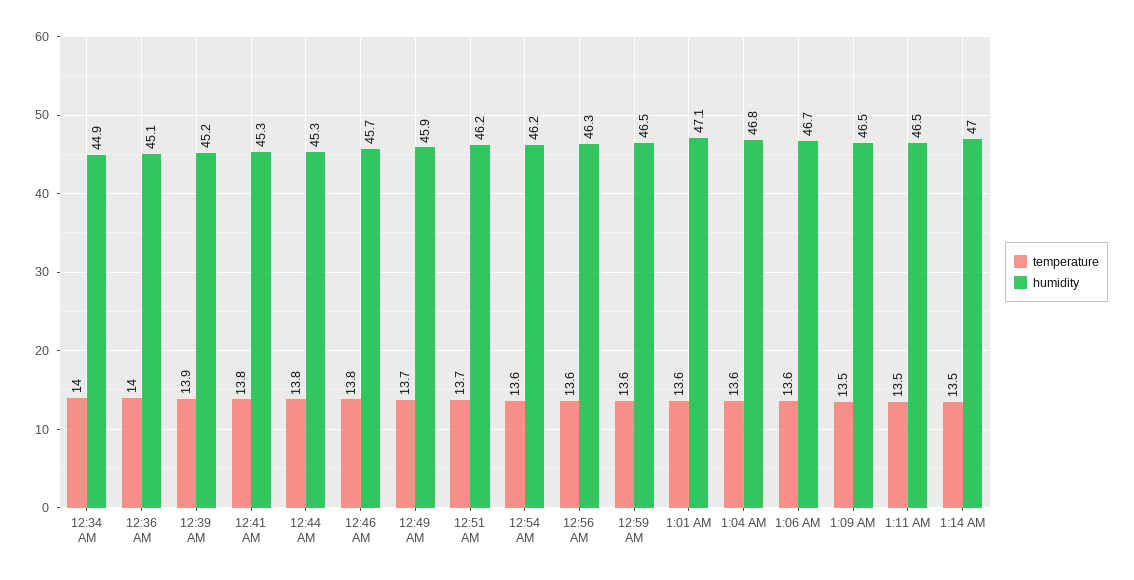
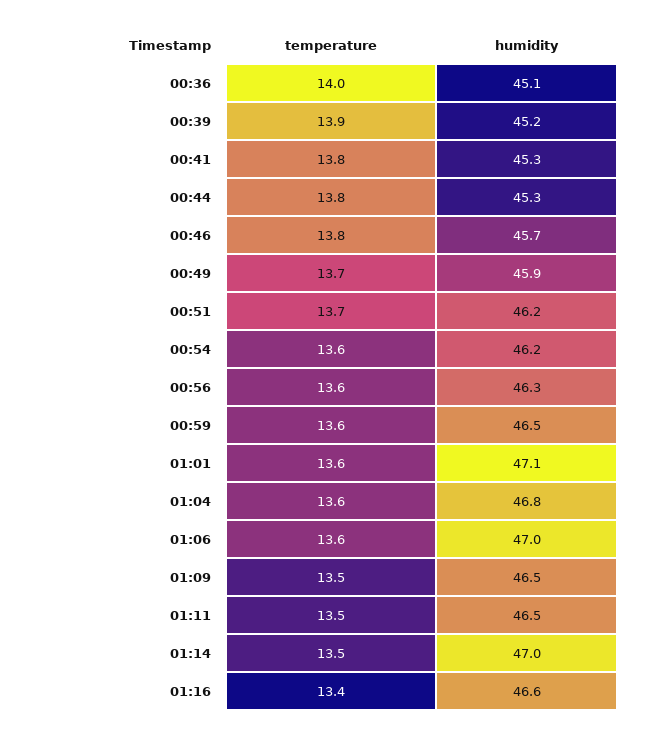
temperature, 12:34 AM: 14 -> none
humidity, 12:34 AM: 44.9 -> none
humidity, 1:06 AM: 46.7 -> 47
temperature, 01:16: none -> 13.4
humidity, 01:16: none -> 46.6

